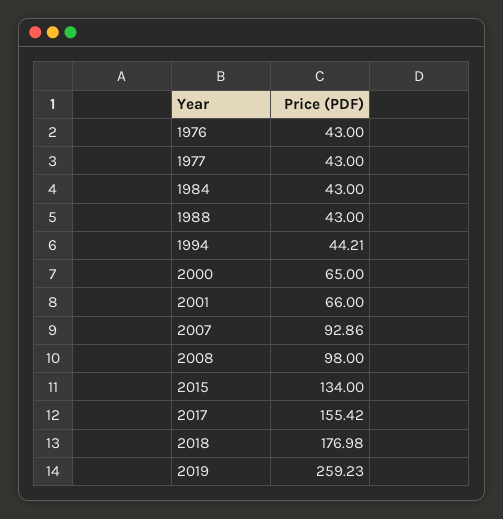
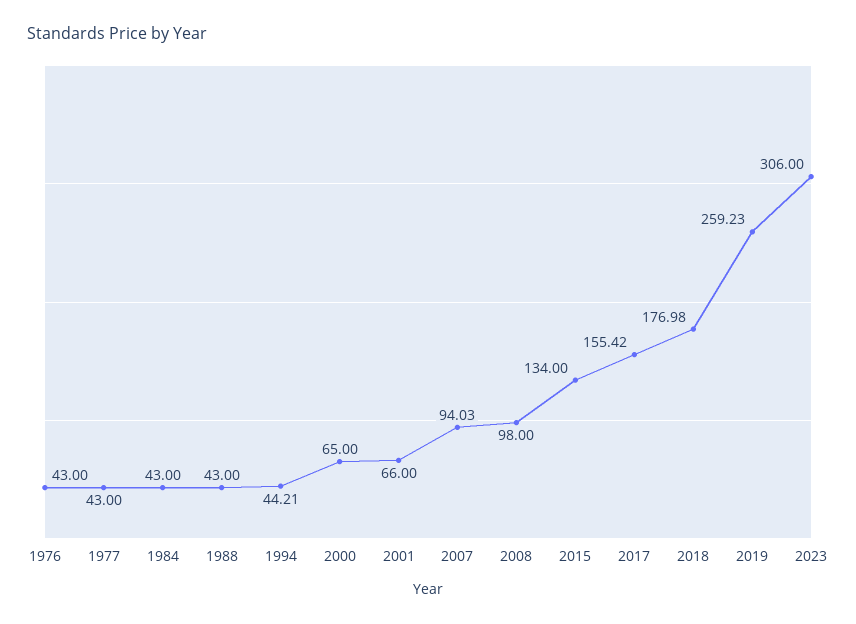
2007: 92.86 -> 94.03
2023: none -> 306

